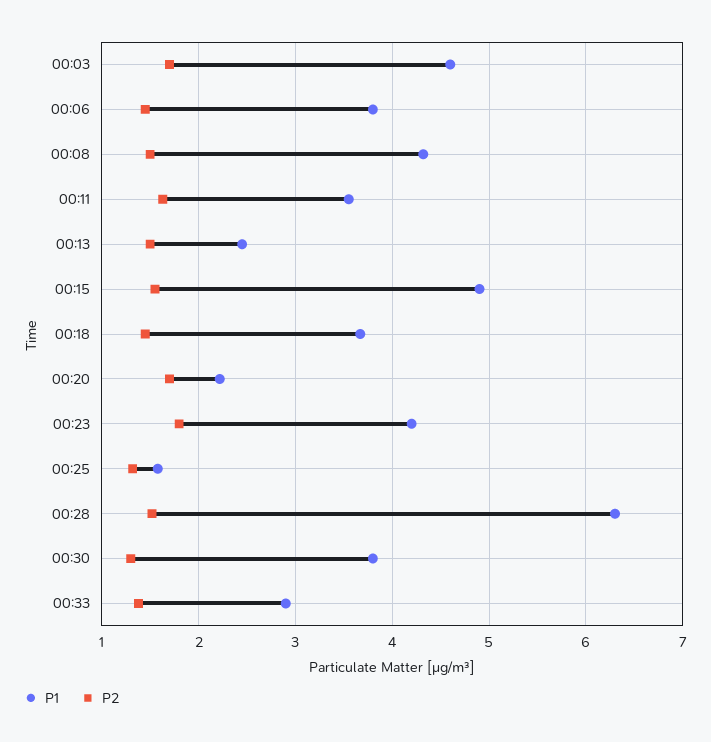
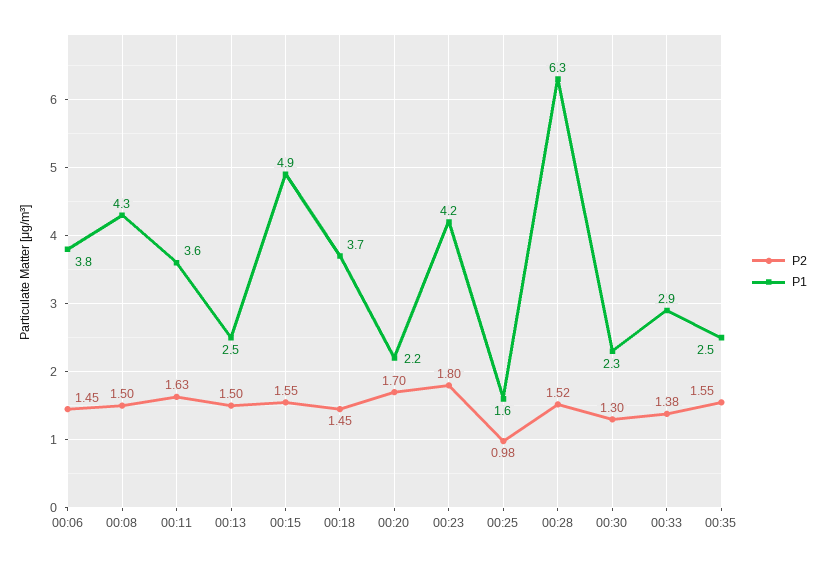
P1, 00:03: 4.6 -> none
P2, 00:03: 1.7 -> none
P2, 00:25: 1.3 -> 0.98
P1, 00:30: 3.8 -> 2.3
P2, 00:35: none -> 1.55
P1, 00:35: none -> 2.5

